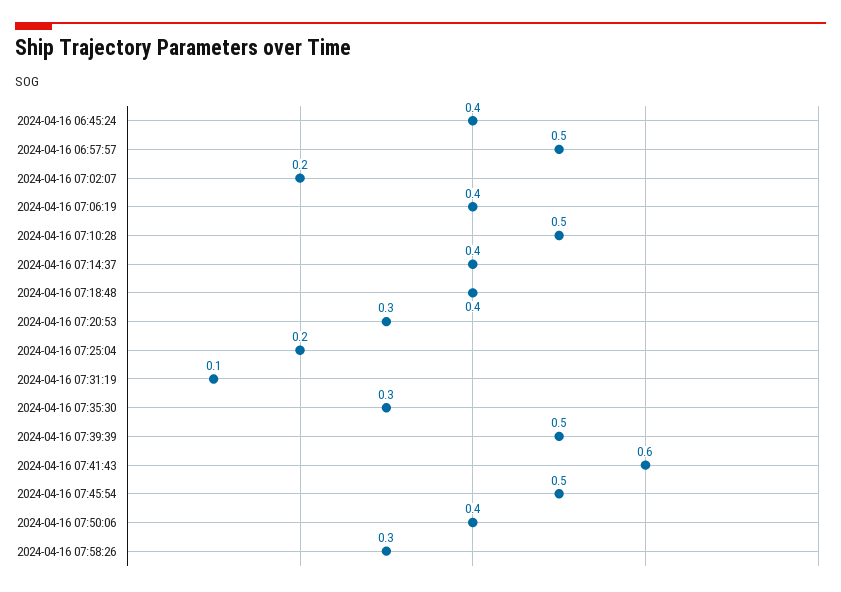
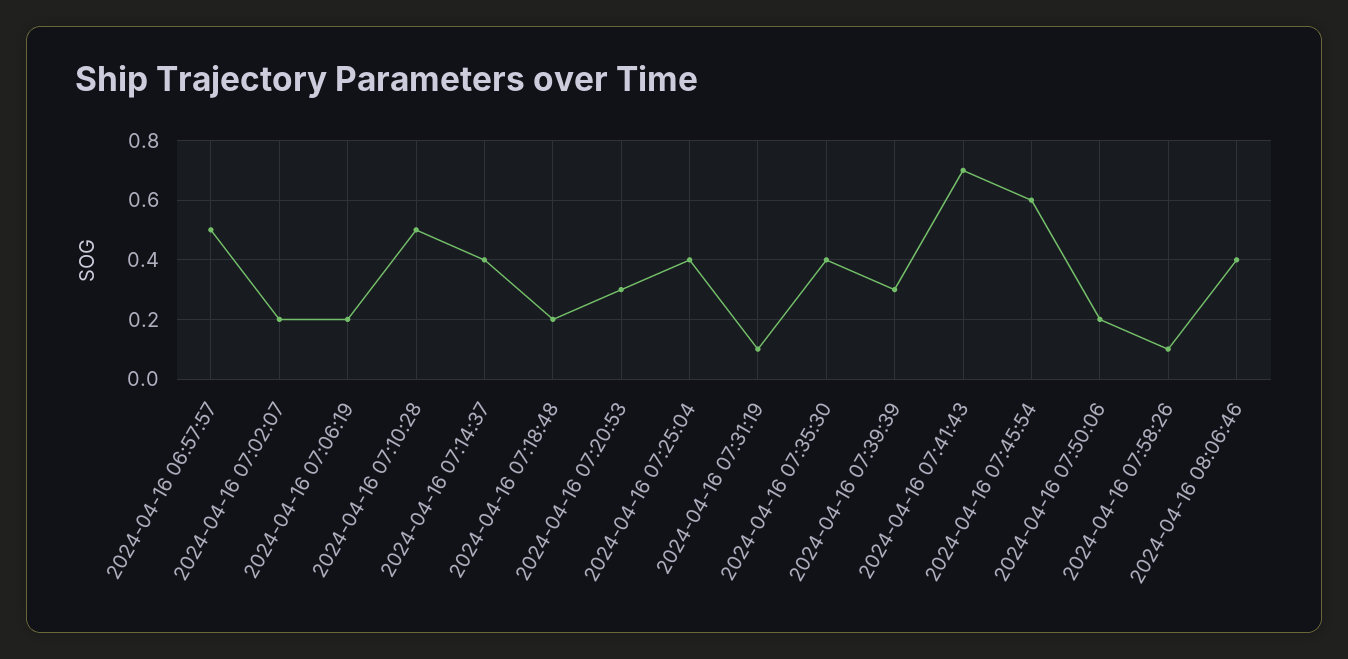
2024-04-16 06:45:24: 0.4 -> none
2024-04-16 07:06:19: 0.4 -> 0.2
2024-04-16 07:18:48: 0.4 -> 0.2
2024-04-16 07:25:04: 0.2 -> 0.4
2024-04-16 07:35:30: 0.3 -> 0.4
2024-04-16 07:39:39: 0.5 -> 0.3
2024-04-16 07:41:43: 0.6 -> 0.7
2024-04-16 07:45:54: 0.5 -> 0.6
2024-04-16 07:50:06: 0.4 -> 0.2
2024-04-16 07:58:26: 0.3 -> 0.1
2024-04-16 08:06:46: none -> 0.4

